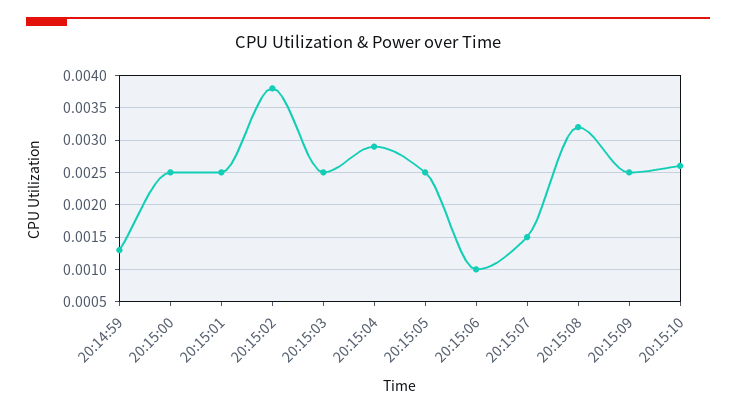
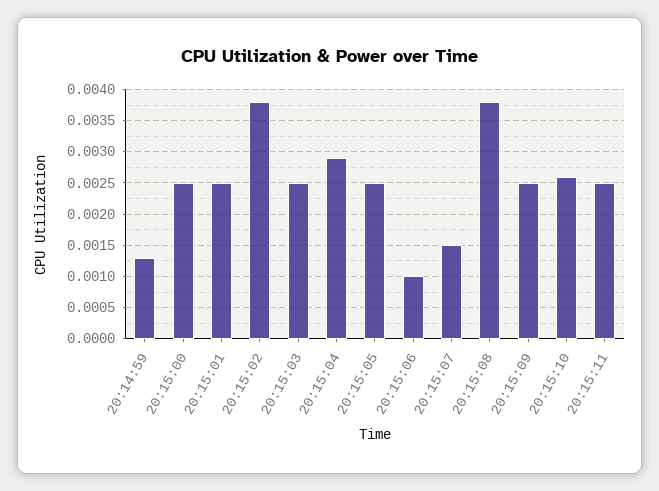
20:15:08: 0.0032 -> 0.0038
20:15:11: none -> 0.0025

